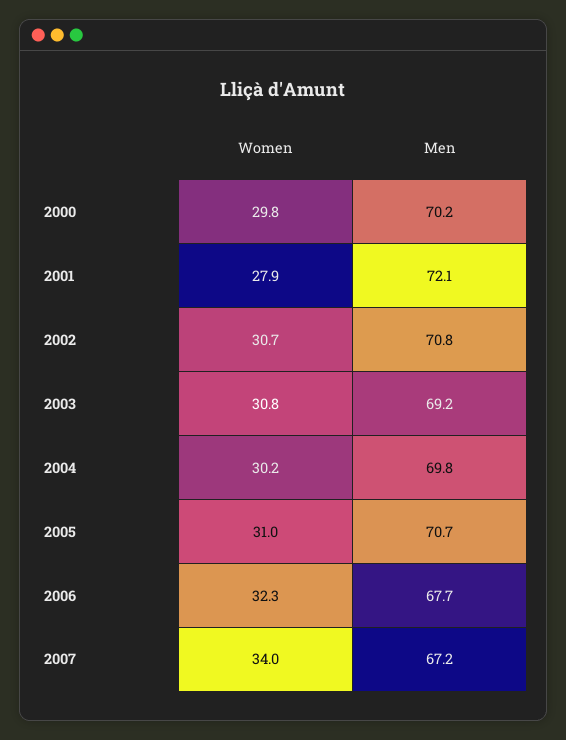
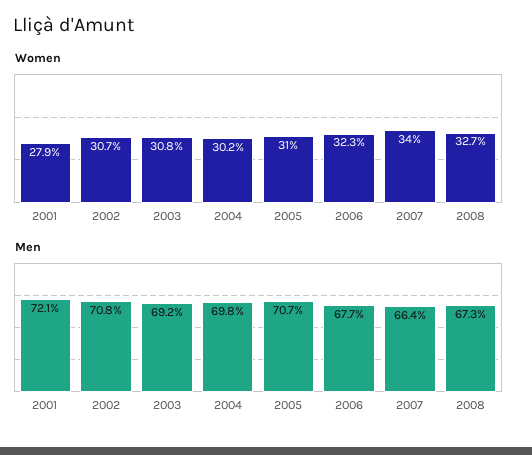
Women, 2000: 29.8 -> none
Men, 2000: 70.2 -> none
Men, 2007: 67.2 -> 66.4
Women, 2008: none -> 32.7
Men, 2008: none -> 67.3

